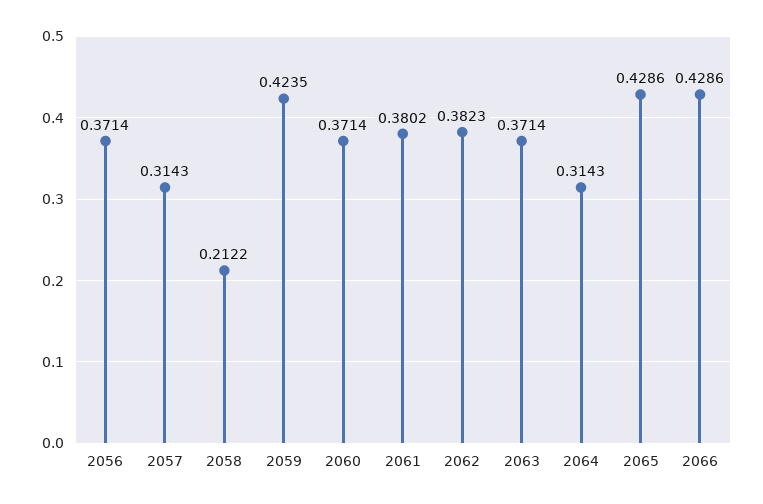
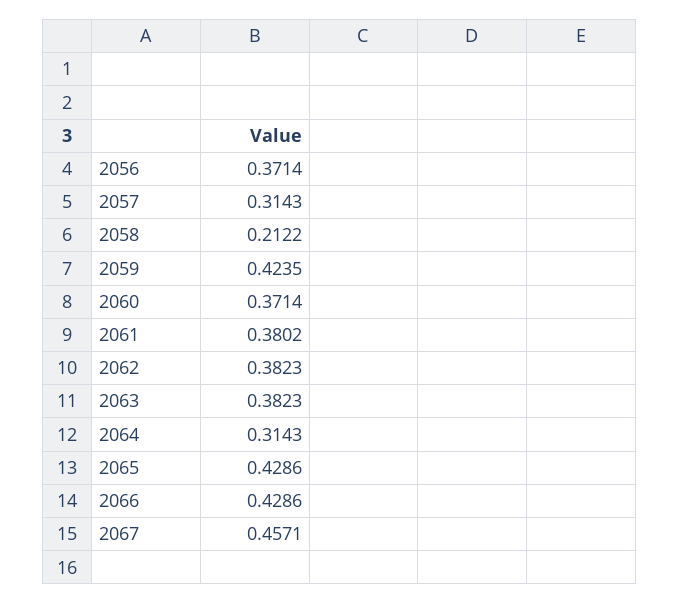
2063: 0.3714 -> 0.3823
2067: none -> 0.4571

